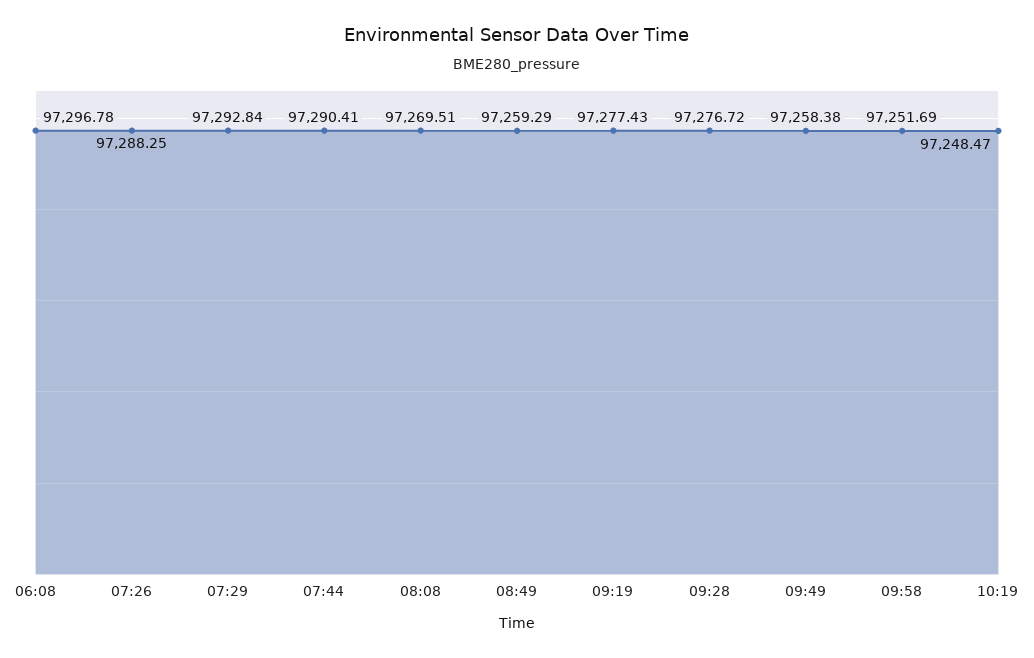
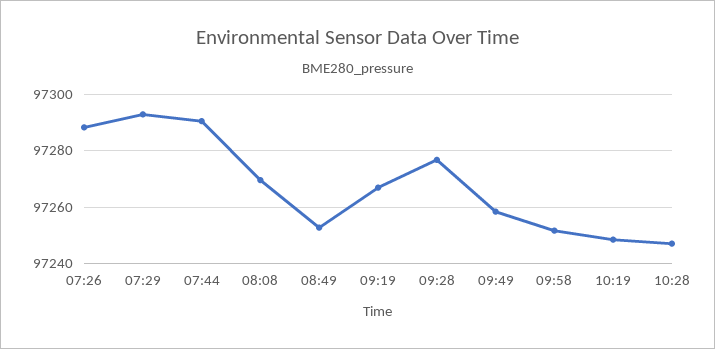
06:08: 97296.78 -> none
08:49: 97259.29 -> 97252.5
09:19: 97277.43 -> 97267.5
10:28: none -> 97247.5

